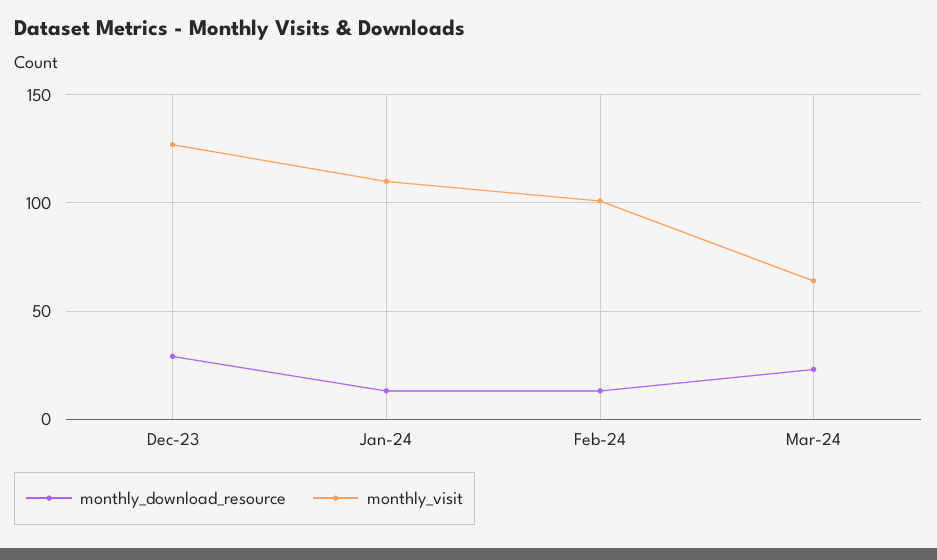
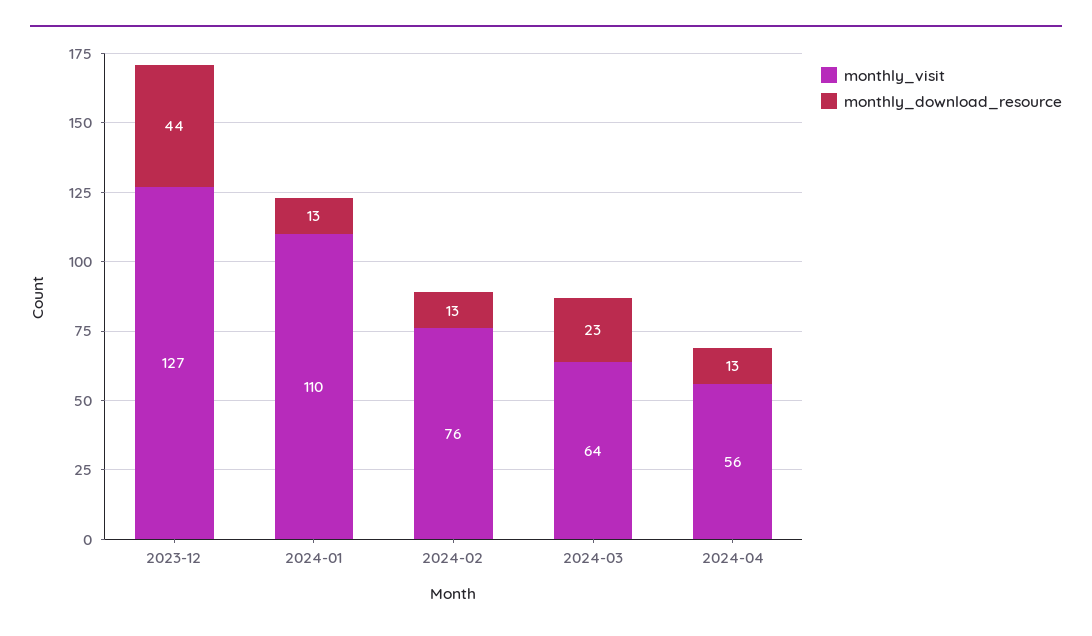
monthly_download_resource, Dec-23: 30 -> 44
monthly_visit, Feb-24: 100 -> 76
monthly_visit, 2024-04: none -> 56
monthly_download_resource, 2024-04: none -> 13

